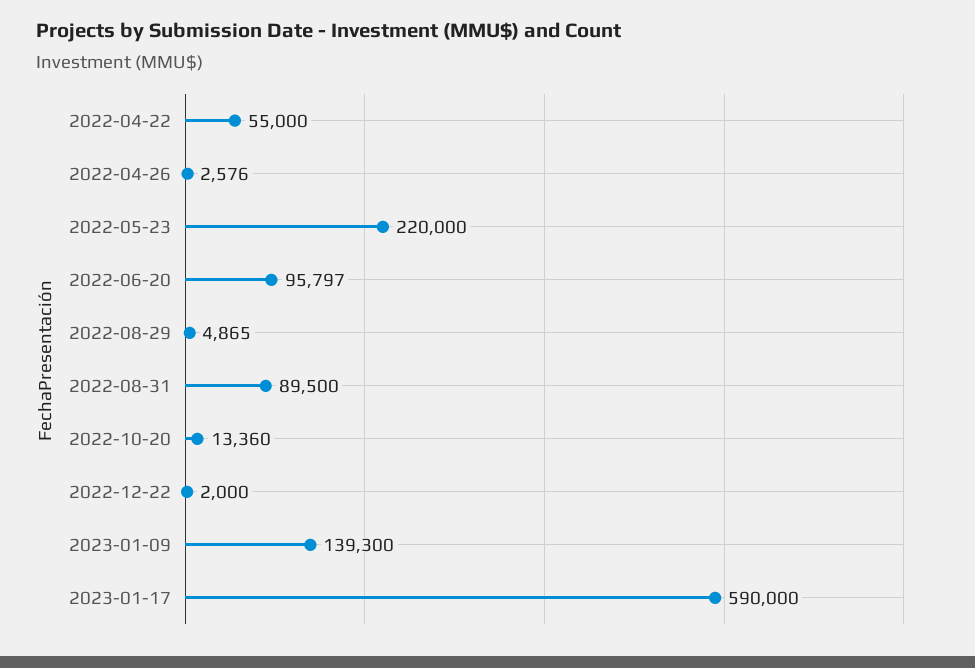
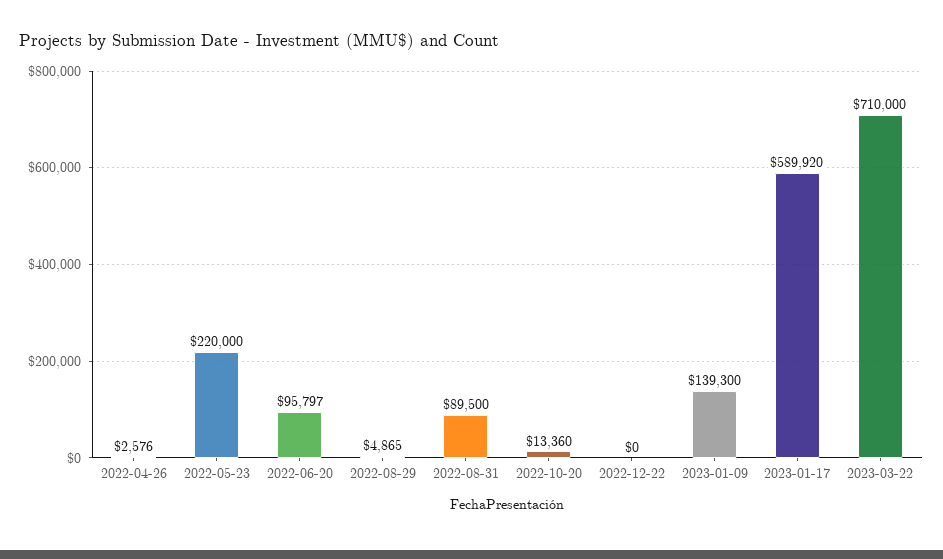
2022-04-22: 55000 -> none
2022-12-22: 2000 -> 0
2023-01-17: 590000 -> 589920
2023-03-22: none -> 710000

